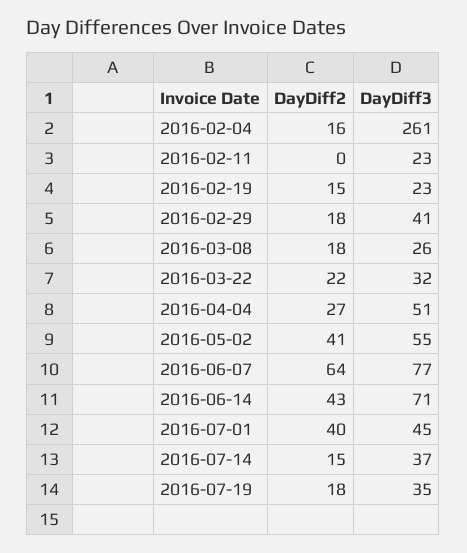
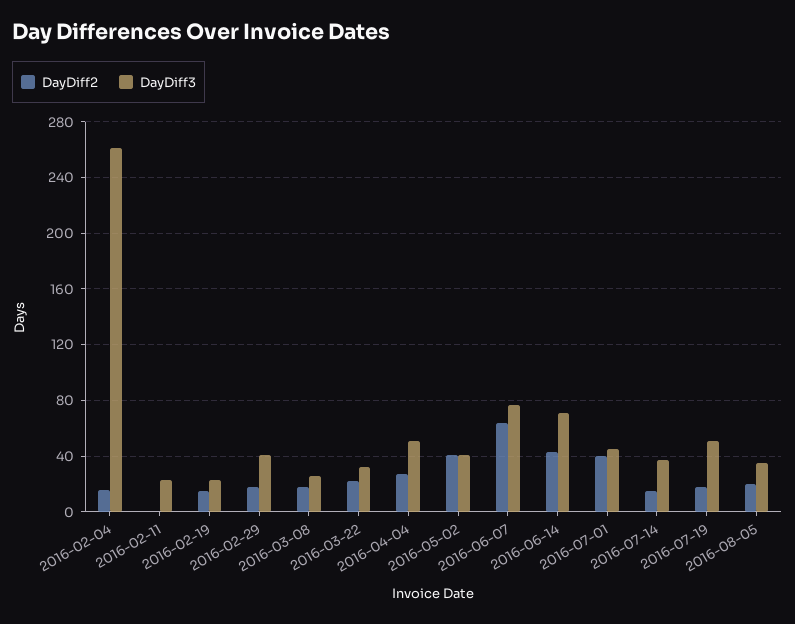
DayDiff3, 2016-05-02: 55 -> 40
DayDiff3, 2016-07-19: 35 -> 50
DayDiff2, 2016-08-05: none -> 20
DayDiff3, 2016-08-05: none -> 35

